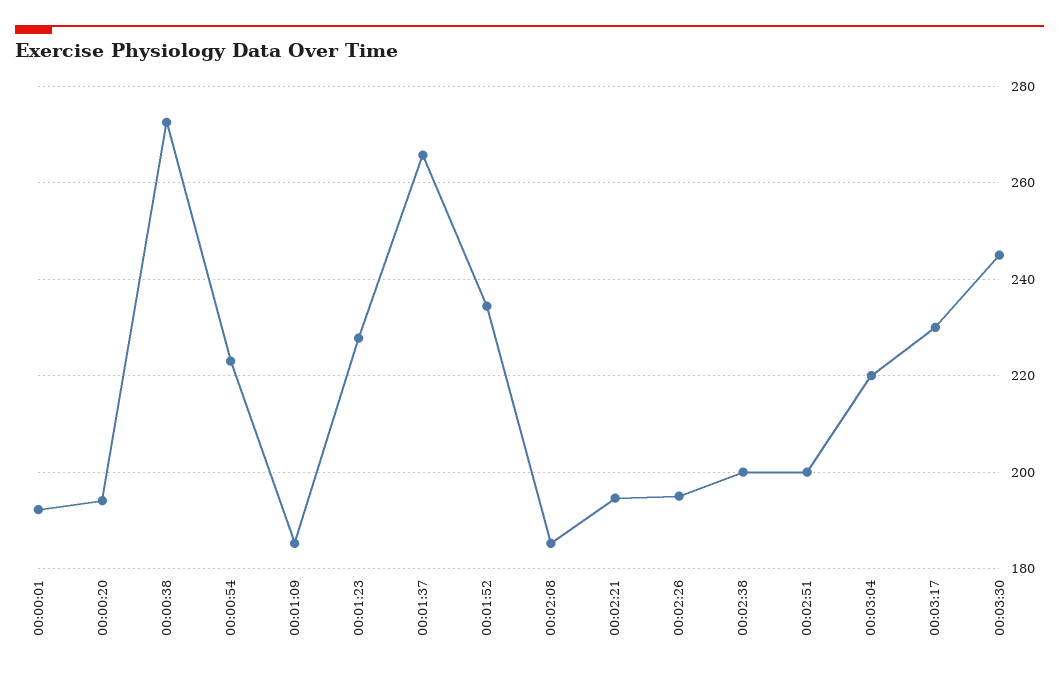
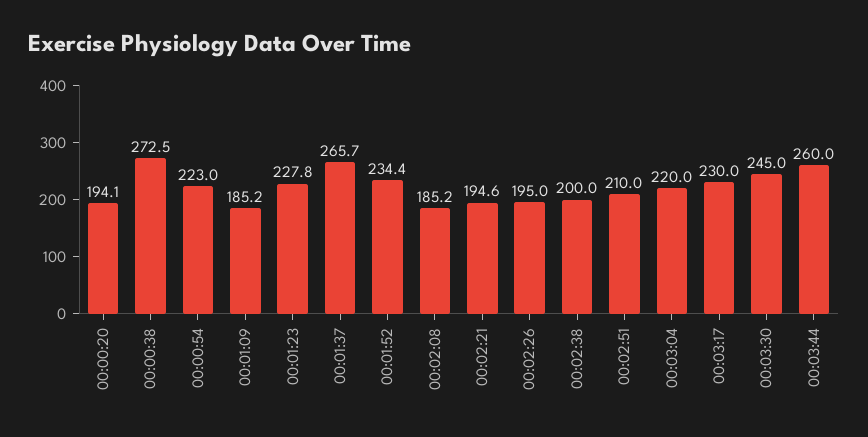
00:00:01: 192 -> none
00:02:51: 200 -> 210
00:03:44: none -> 260

